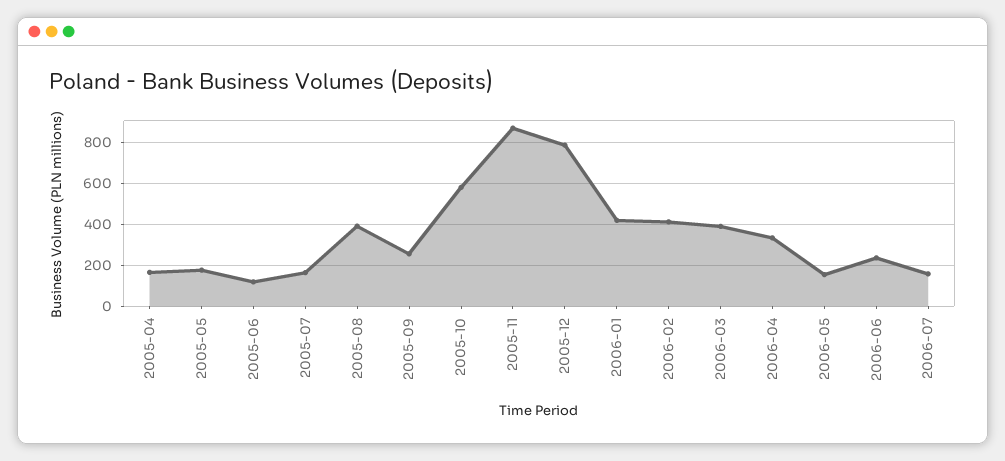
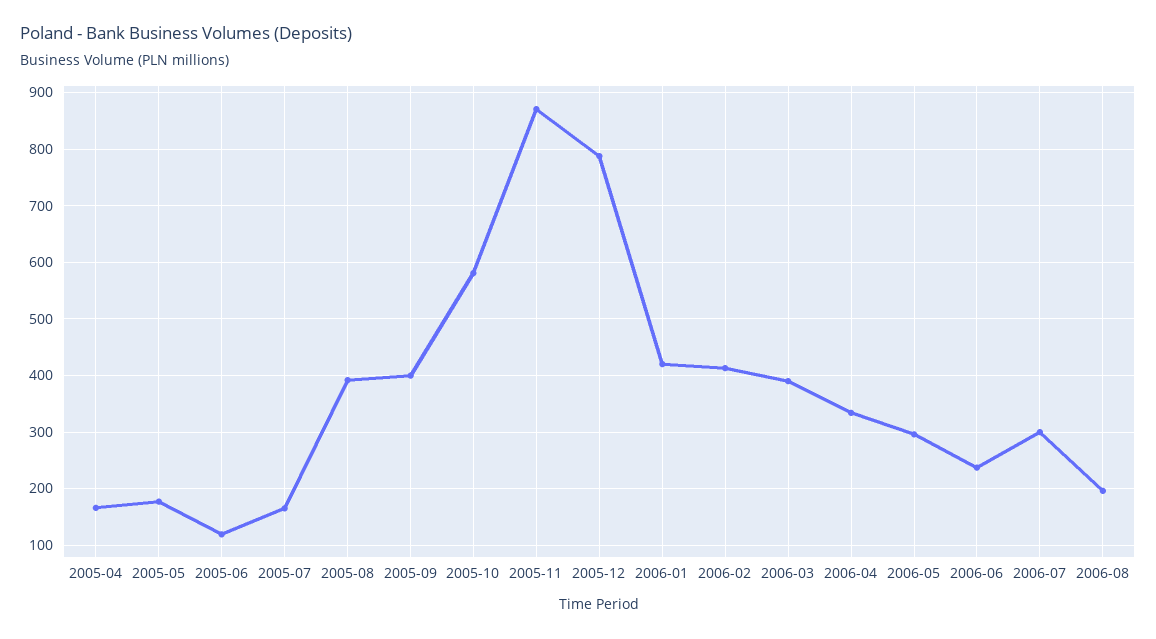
2005-09: 250 -> 400
2006-05: 150 -> 300
2006-07: 150 -> 300
2006-08: none -> 200

